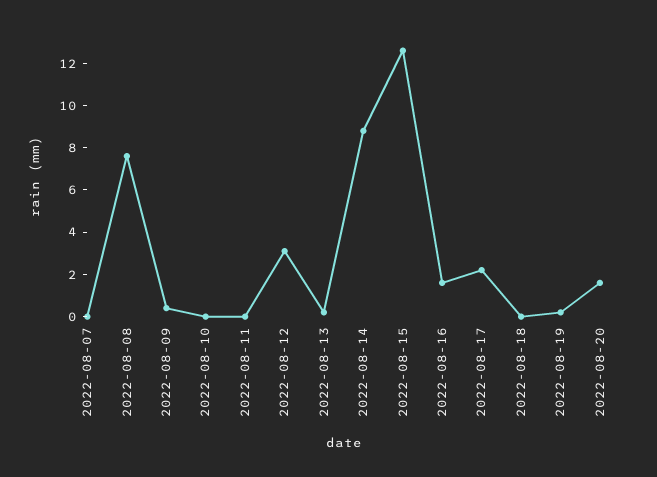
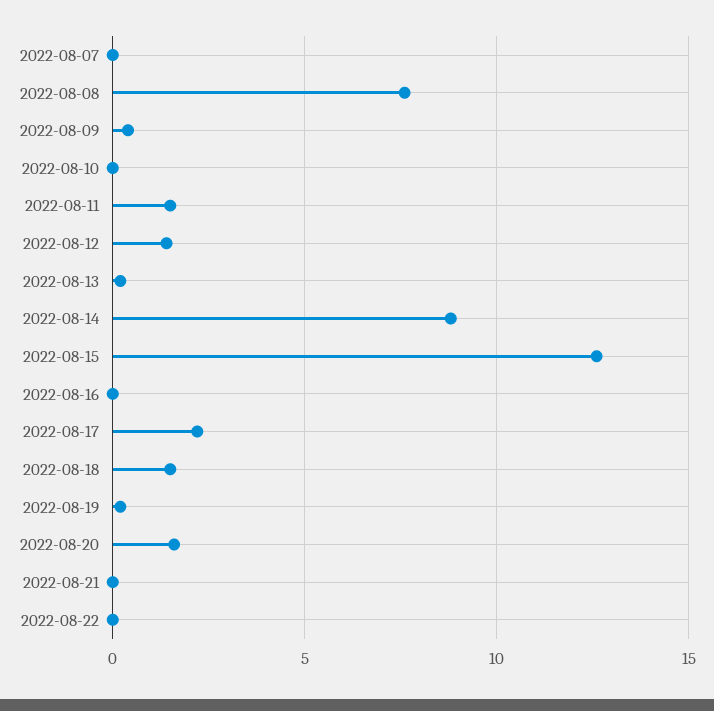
2022-08-11: 0 -> 1.5
2022-08-12: 3 -> 1.5
2022-08-16: 1.5 -> 0
2022-08-18: 0 -> 1.5
2022-08-21: none -> 0
2022-08-22: none -> 0

